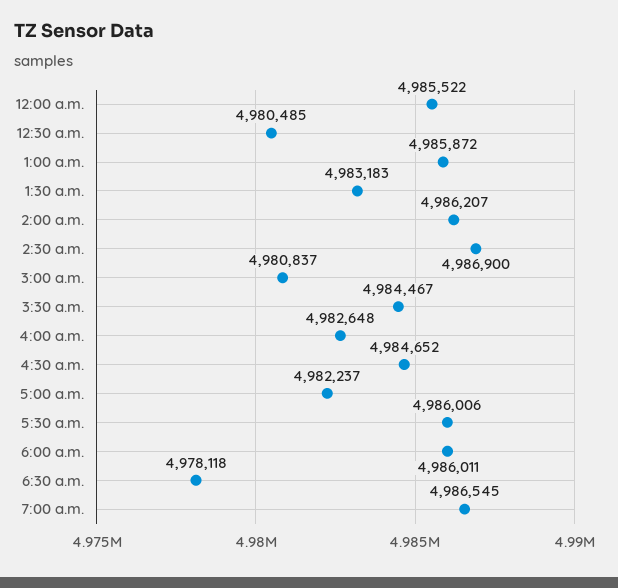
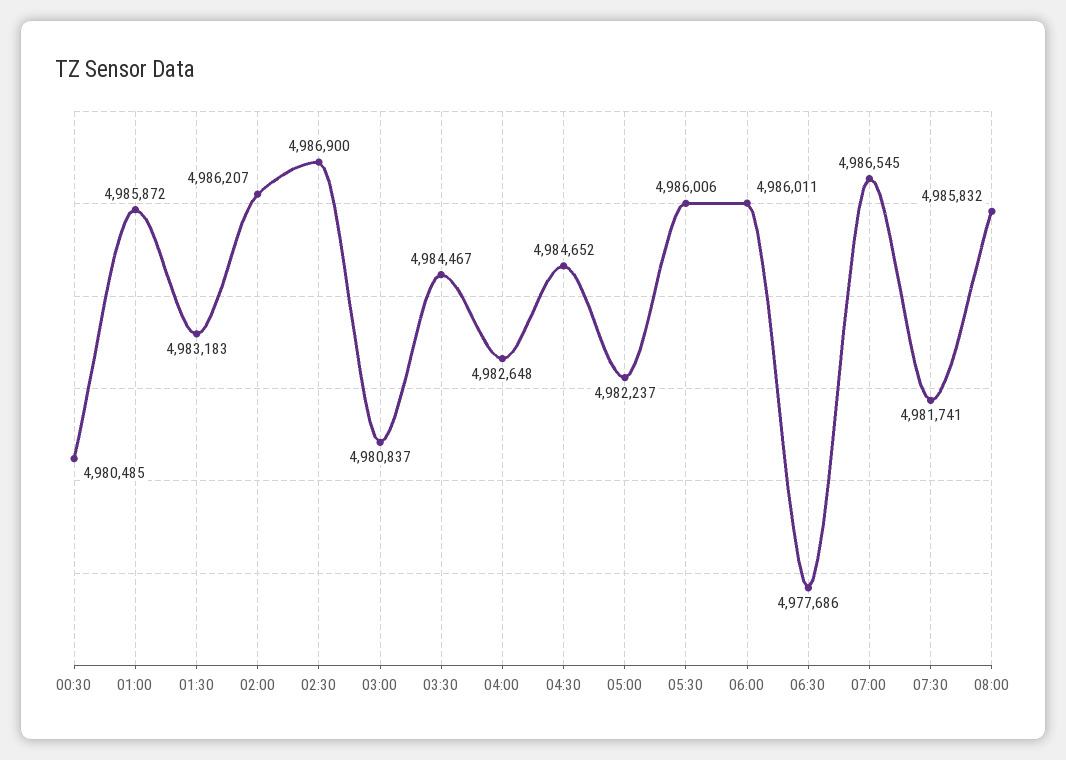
12:00 a.m.: 4985522 -> none
6:30 a.m.: 4978118 -> 4977686
07:30: none -> 4981741
08:00: none -> 4985832

